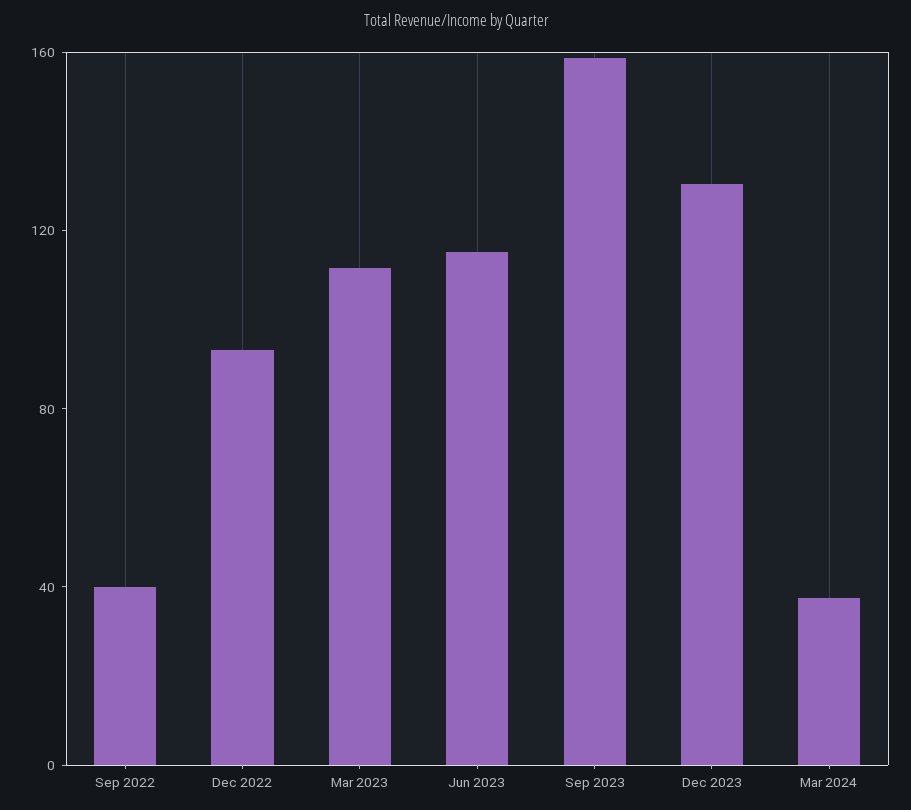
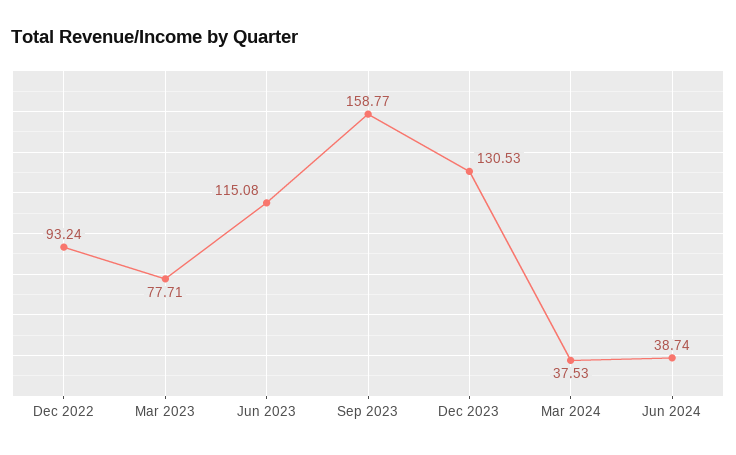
Sep 2022: 40 -> none
Mar 2023: 110 -> 77.71
Jun 2024: none -> 38.74

